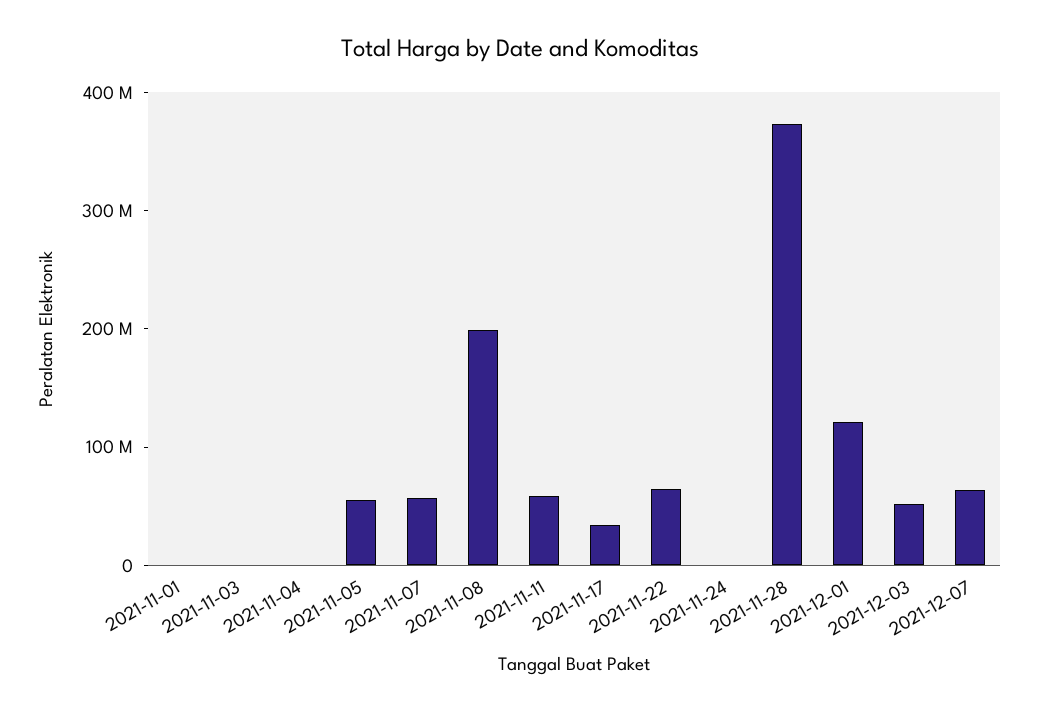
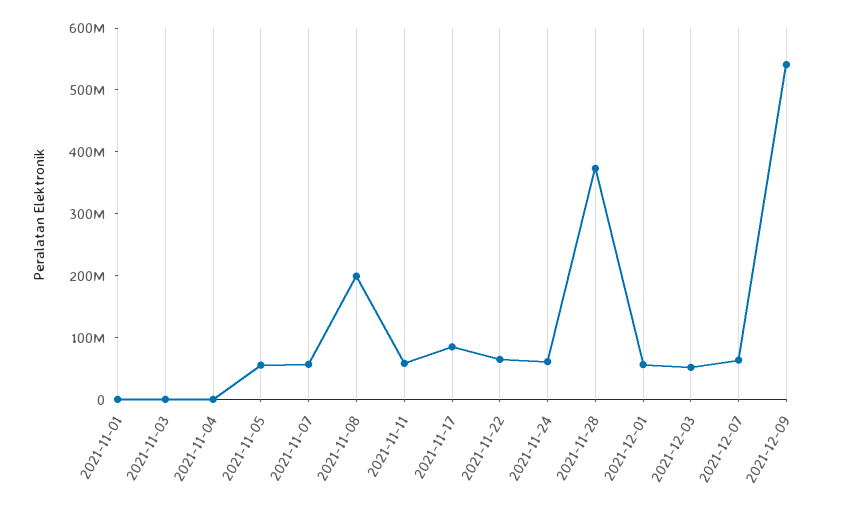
2021-11-17: 40000000 -> 80000000
2021-11-24: 0 -> 60000000
2021-12-01: 120000000 -> 60000000
2021-12-09: none -> 540000000

